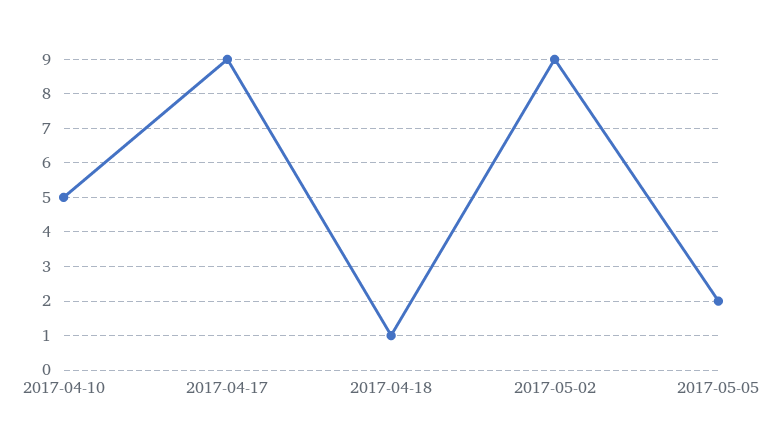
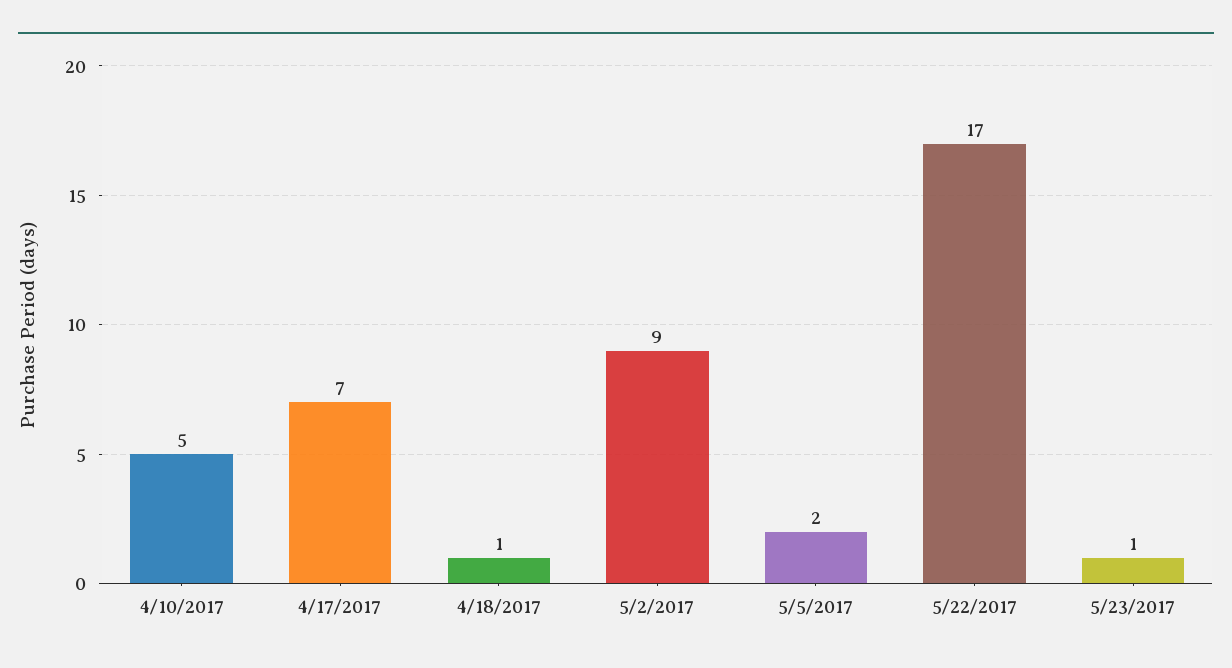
2017-04-17: 9 -> 7
5/22/2017: none -> 17
5/23/2017: none -> 1

